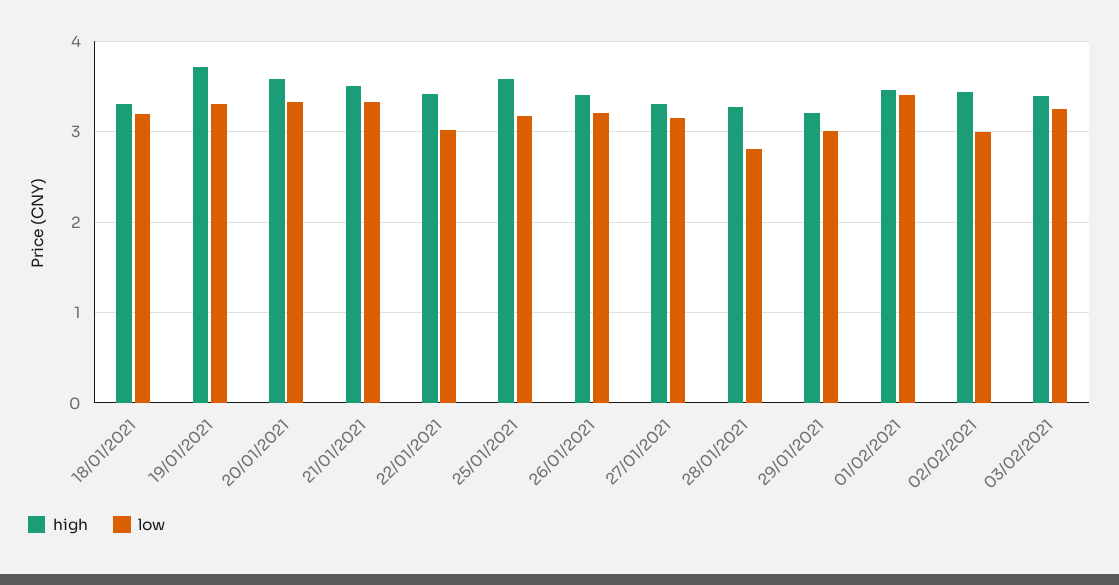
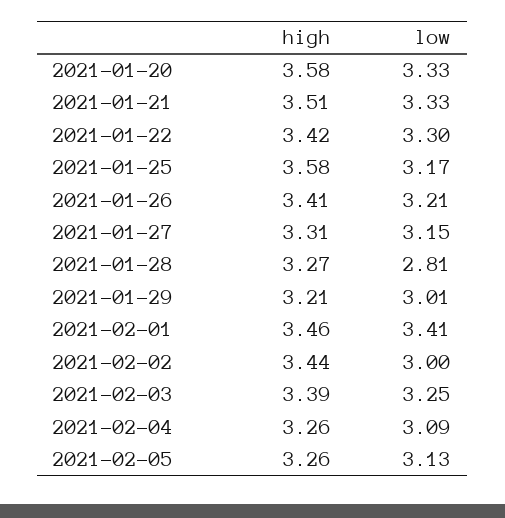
high, 18/01/2021: 3.3 -> none
low, 18/01/2021: 3.2 -> none
high, 19/01/2021: 3.7 -> none
low, 19/01/2021: 3.3 -> none
low, 22/01/2021: 3 -> 3.3
high, 2021-02-04: none -> 3.26
low, 2021-02-04: none -> 3.09
high, 2021-02-05: none -> 3.26
low, 2021-02-05: none -> 3.13

